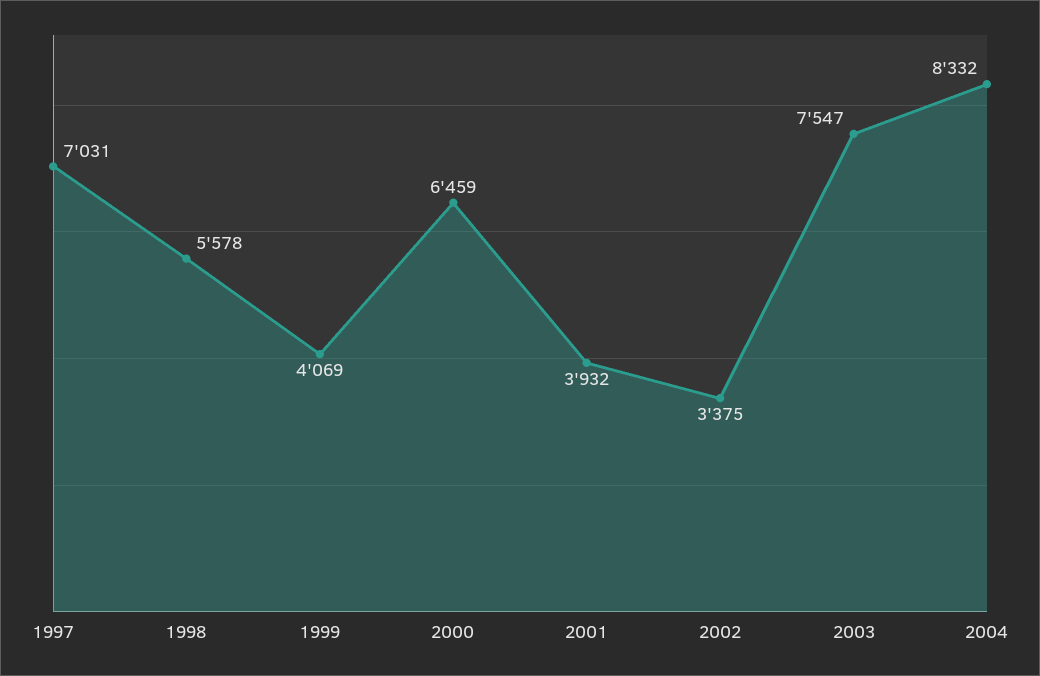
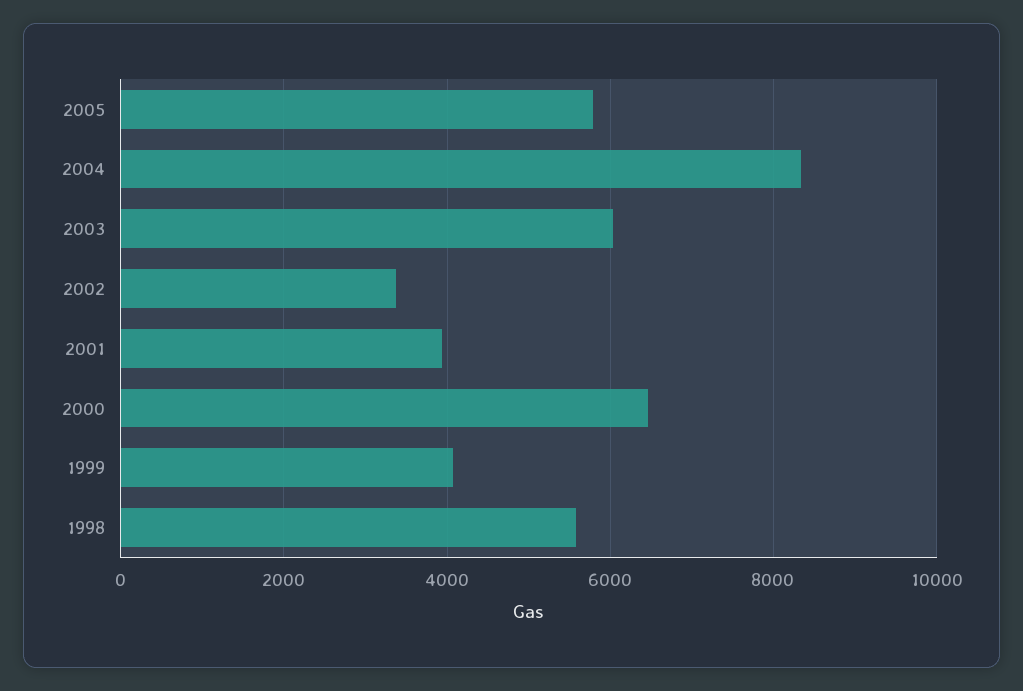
1997: 7031 -> none
2003: 7547 -> 6000
2005: none -> 5800

